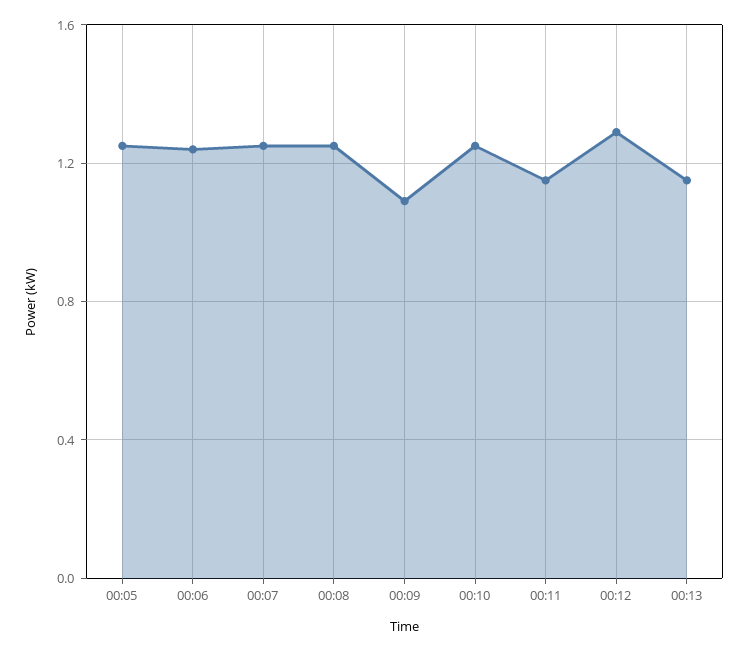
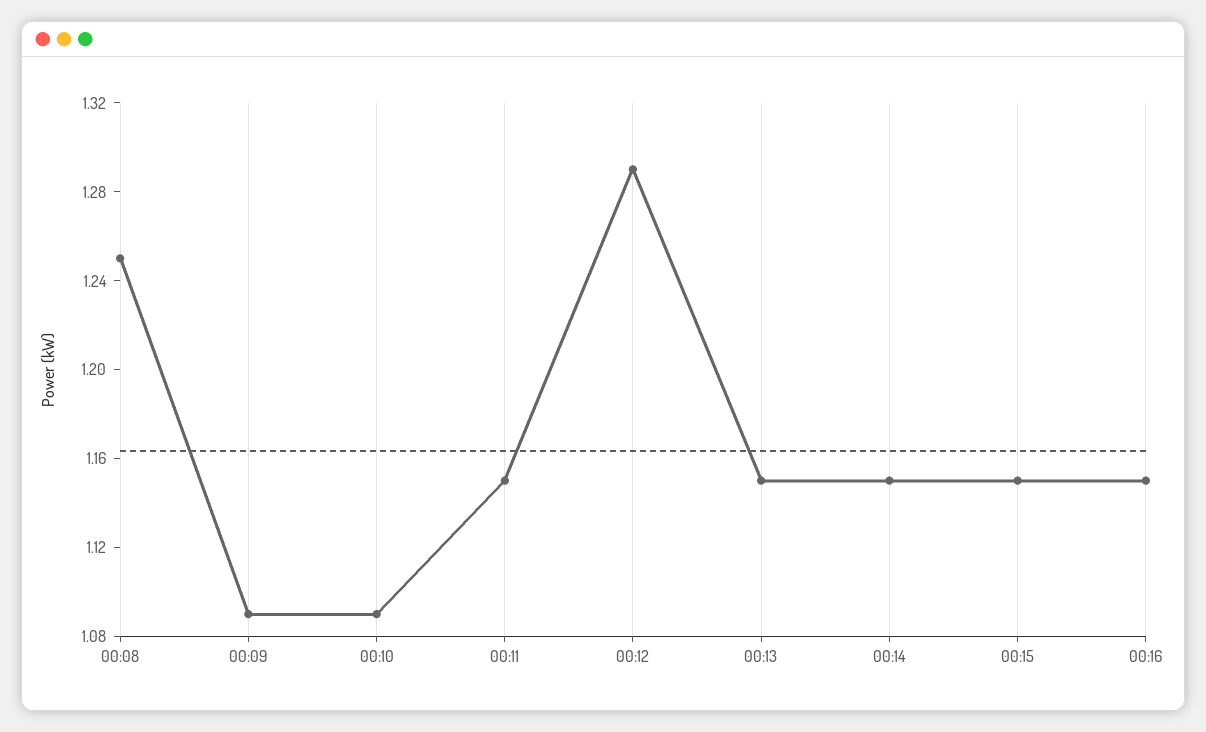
00:05: 1.25 -> none
00:06: 1.25 -> none
00:07: 1.25 -> none
00:10: 1.25 -> 1.09
00:14: none -> 1.15
00:15: none -> 1.15
00:16: none -> 1.15

